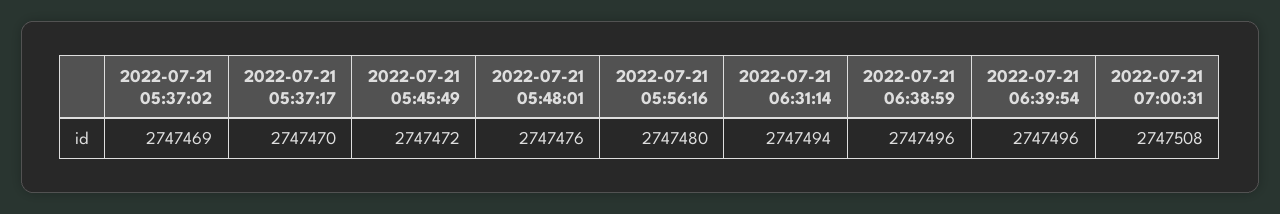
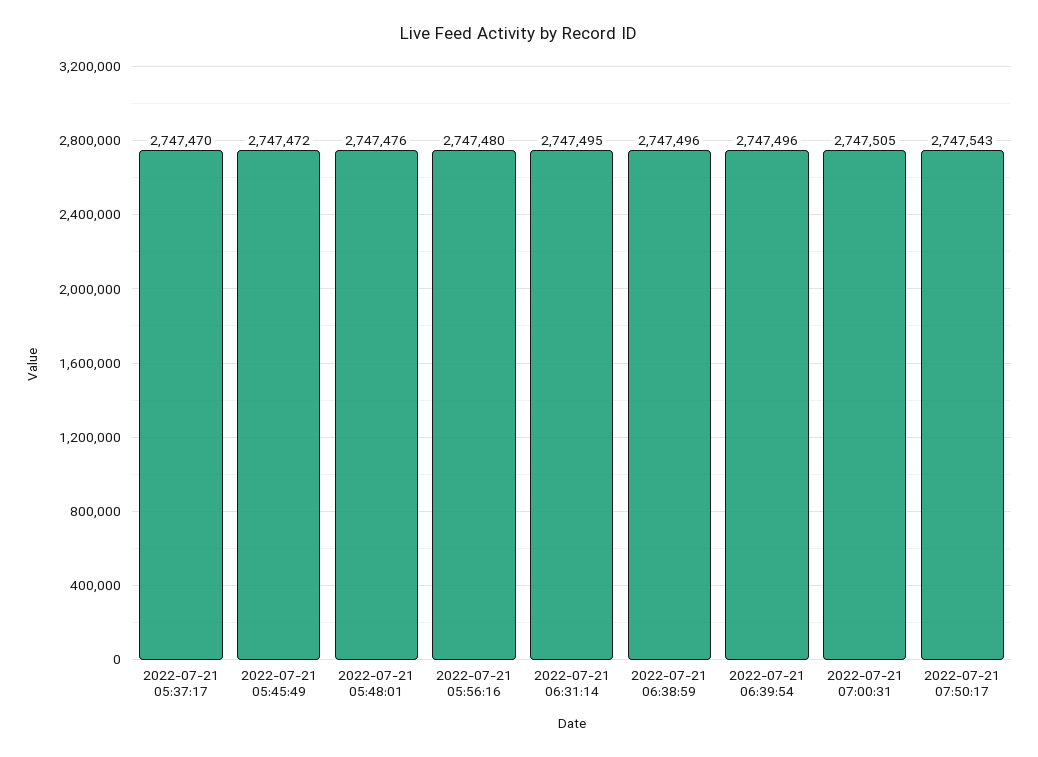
2022-07-21 05:37:02: 2747469 -> none
2022-07-21 06:31:14: 2747494 -> 2747495
2022-07-21 07:00:31: 2747508 -> 2747505
2022-07-21 07:50:17: none -> 2747543

